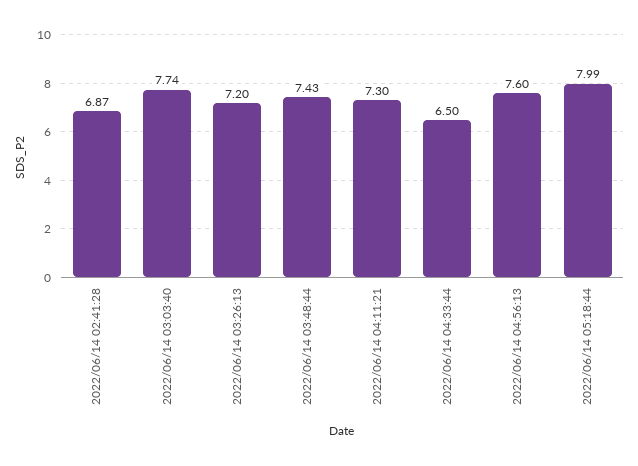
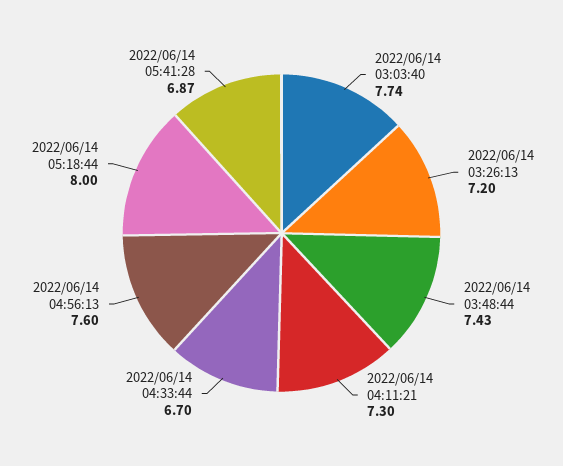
2022/06/14 02:41:28: 6.87 -> none
2022/06/14 04:33:44: 6.5 -> 6.7
2022/06/14 05:18:44: 7.99 -> 8
2022/06/14 05:41:28: none -> 6.87

